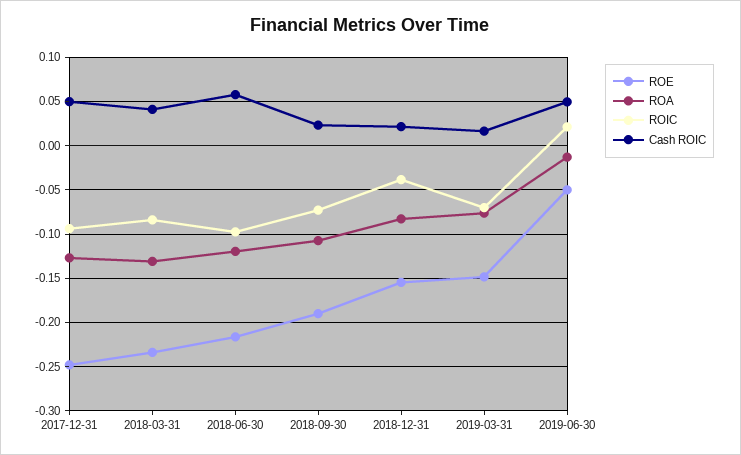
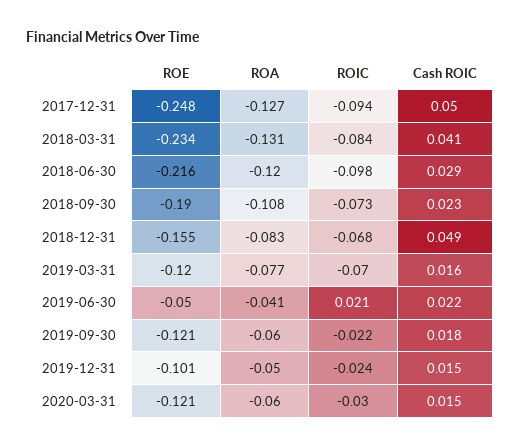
Cash ROIC, 2018-06-30: 0.06 -> 0.029
ROIC, 2018-12-31: -0.04 -> -0.068
Cash ROIC, 2018-12-31: 0.02 -> 0.049
ROE, 2019-03-31: -0.15 -> -0.12
ROA, 2019-06-30: -0.01 -> -0.041
Cash ROIC, 2019-06-30: 0.05 -> 0.022
ROE, 2019-09-30: none -> -0.121
ROA, 2019-09-30: none -> -0.06
ROIC, 2019-09-30: none -> -0.022
Cash ROIC, 2019-09-30: none -> 0.018
ROE, 2019-12-31: none -> -0.101
ROA, 2019-12-31: none -> -0.05
ROIC, 2019-12-31: none -> -0.024
Cash ROIC, 2019-12-31: none -> 0.015
ROE, 2020-03-31: none -> -0.121
ROA, 2020-03-31: none -> -0.06
ROIC, 2020-03-31: none -> -0.03
Cash ROIC, 2020-03-31: none -> 0.015

